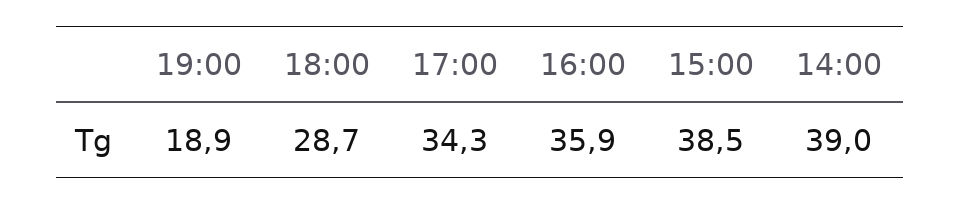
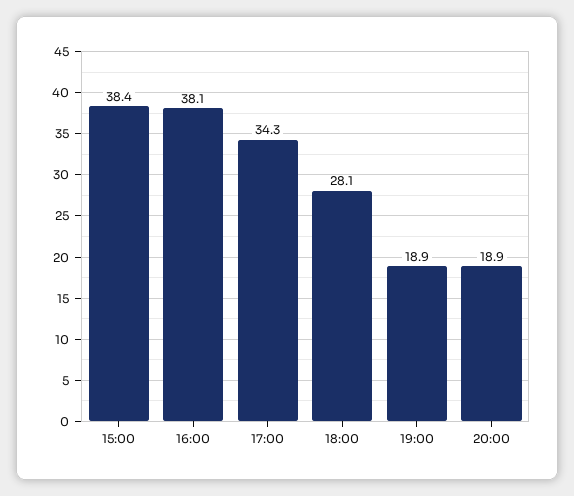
18:00: 28.7 -> 28.1
16:00: 35.9 -> 38.1
15:00: 38.5 -> 38.4
14:00: 39 -> none
20:00: none -> 18.9

